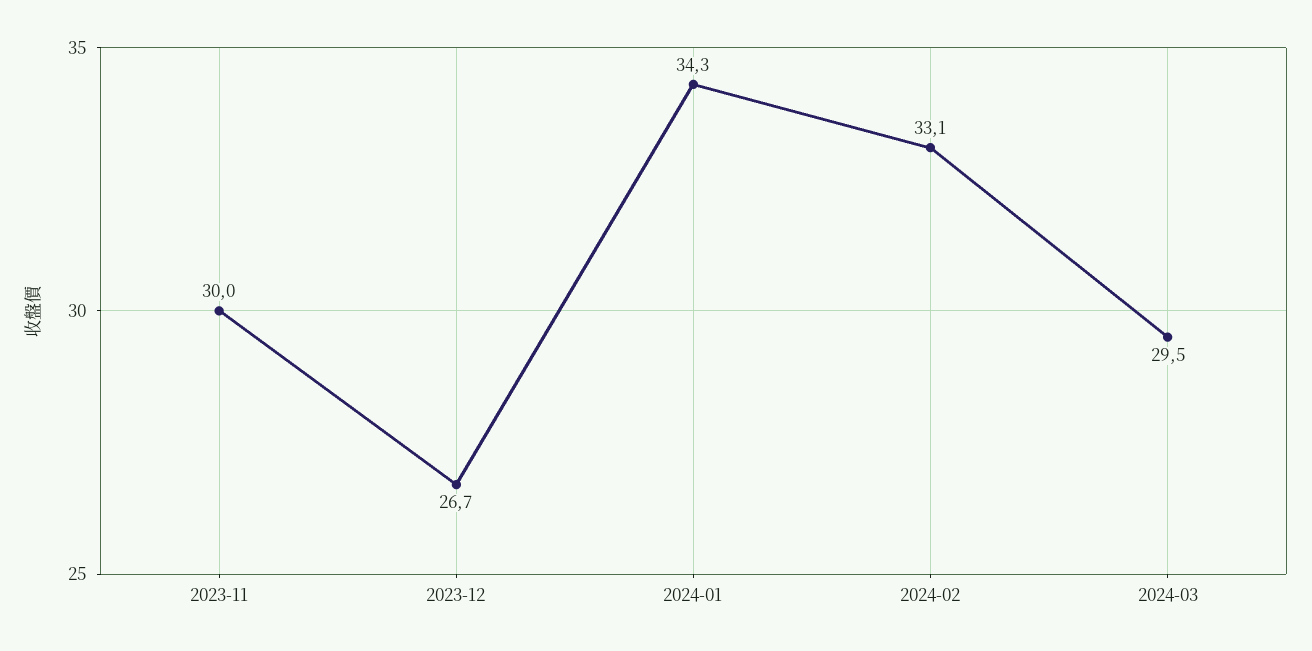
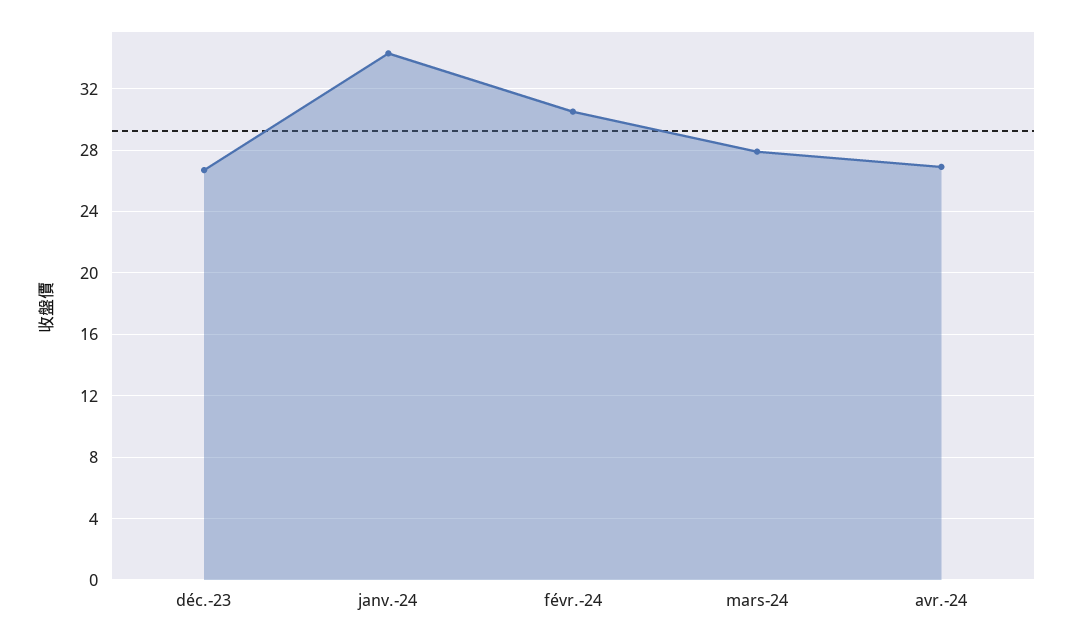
2023-11: 30 -> none
2024-02: 33.1 -> 30.5
2024-03: 29.5 -> 28
avr.-24: none -> 27

